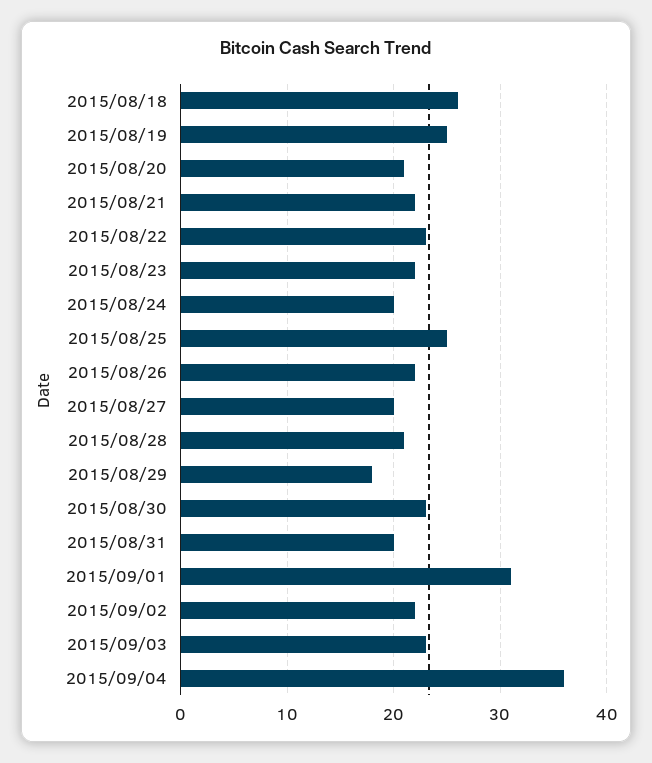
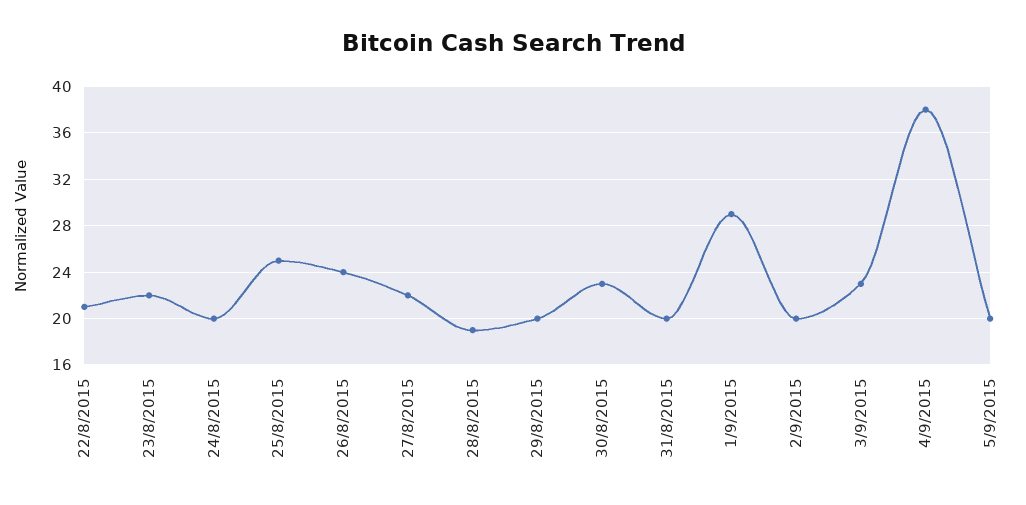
2015/08/18: 26 -> none
2015/08/19: 25 -> none
2015/08/20: 21 -> none
2015/08/21: 22 -> none
2015/08/22: 23 -> 21
2015/08/26: 22 -> 24
2015/08/27: 20 -> 22
2015/08/28: 21 -> 19
2015/08/29: 18 -> 20
2015/09/01: 31 -> 29
2015/09/02: 22 -> 20
2015/09/04: 36 -> 38
5/9/2015: none -> 20

